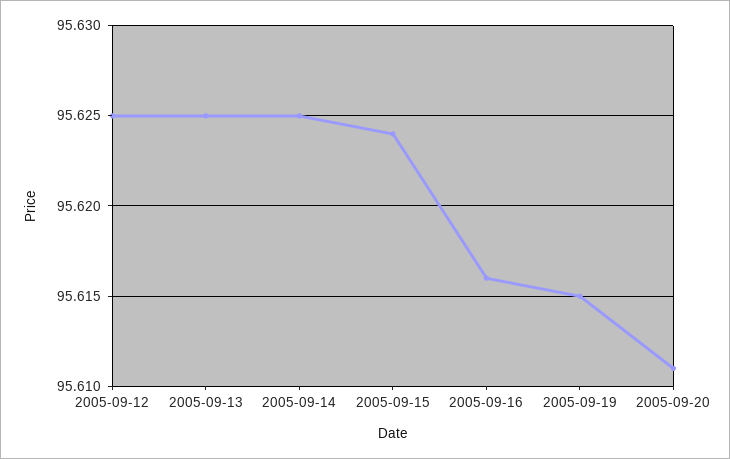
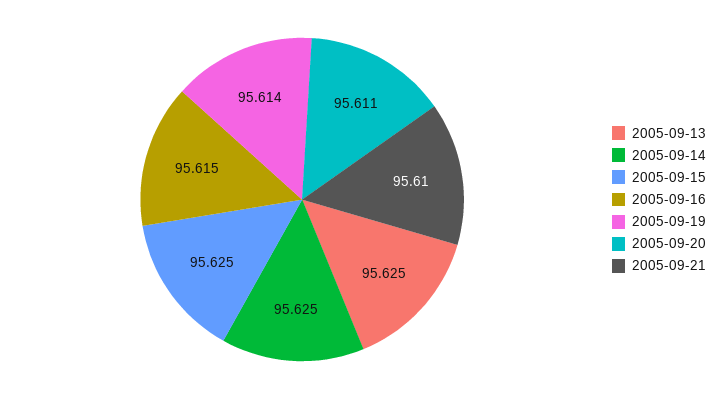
2005-09-12: 95.625 -> none
2005-09-15: 95.624 -> 95.625
2005-09-16: 95.616 -> 95.615
2005-09-19: 95.615 -> 95.614
2005-09-21: none -> 95.61

